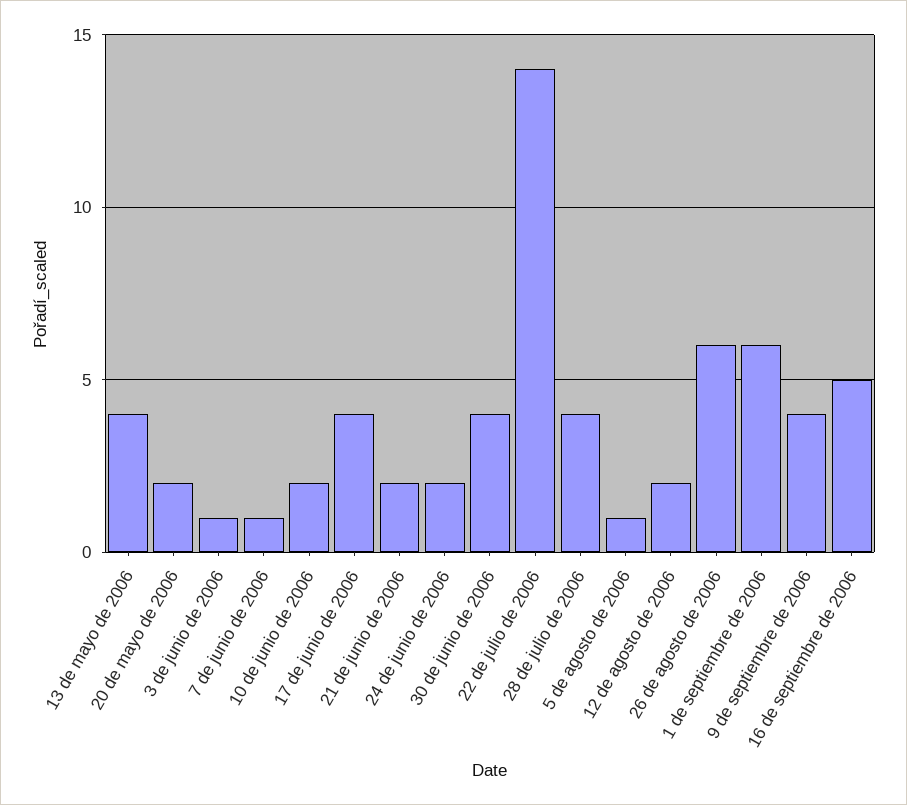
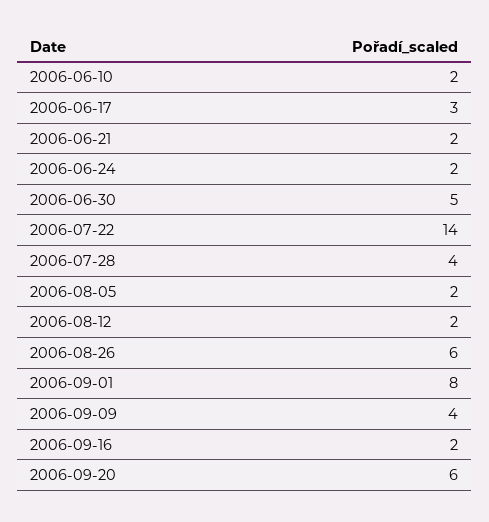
13 de mayo de 2006: 4 -> none
20 de mayo de 2006: 2 -> none
3 de junio de 2006: 1 -> none
7 de junio de 2006: 1 -> none
17 de junio de 2006: 4 -> 3
30 de junio de 2006: 4 -> 5
5 de agosto de 2006: 1 -> 2
1 de septiembre de 2006: 6 -> 8
16 de septiembre de 2006: 5 -> 2
2006-09-20: none -> 6

